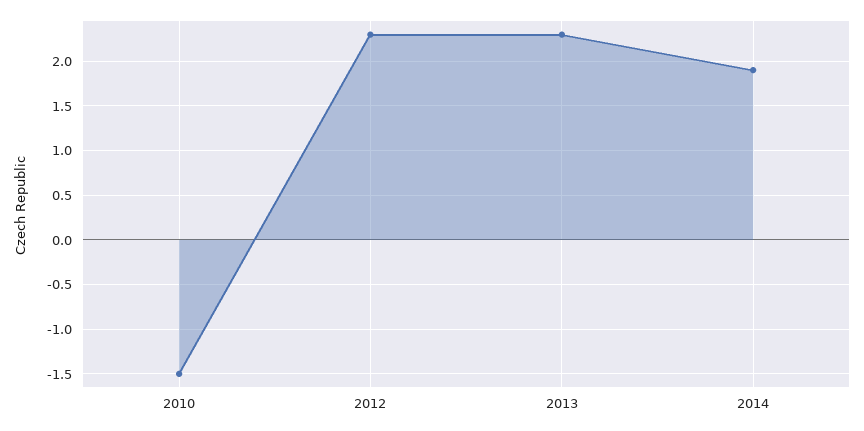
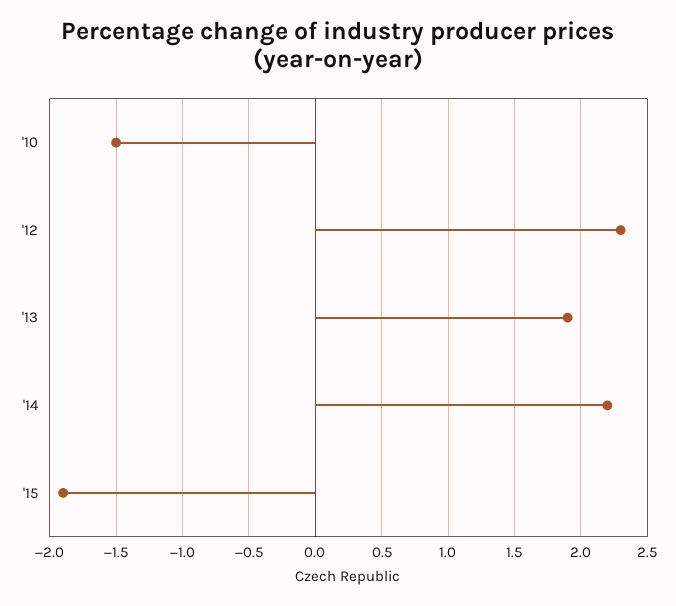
2013: 2.3 -> 1.9
2014: 1.9 -> 2.2
'15: none -> -1.9

